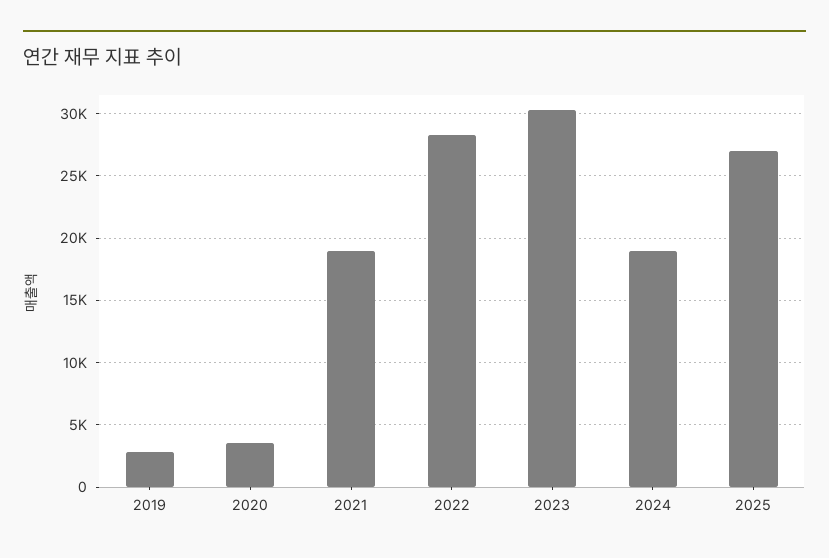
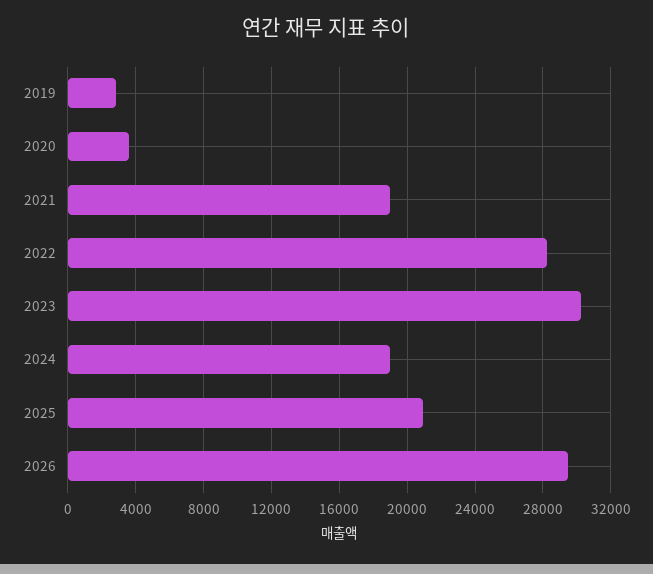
2025: 27000 -> 21000
2026: none -> 29500

